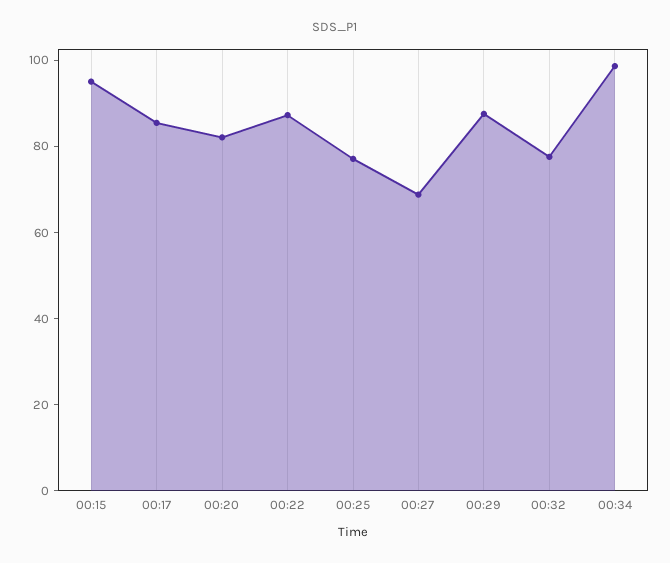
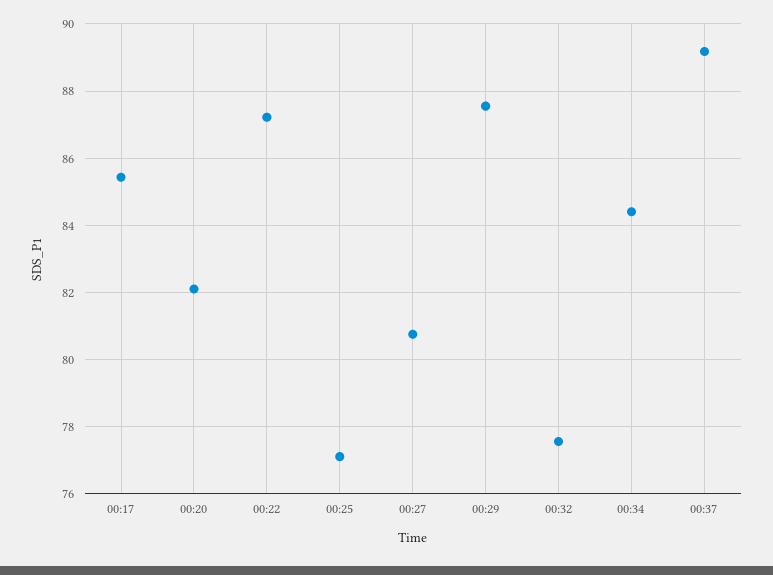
00:15: 95 -> none
00:27: 70 -> 80.8
00:34: 100 -> 84.4
00:37: none -> 89.2

